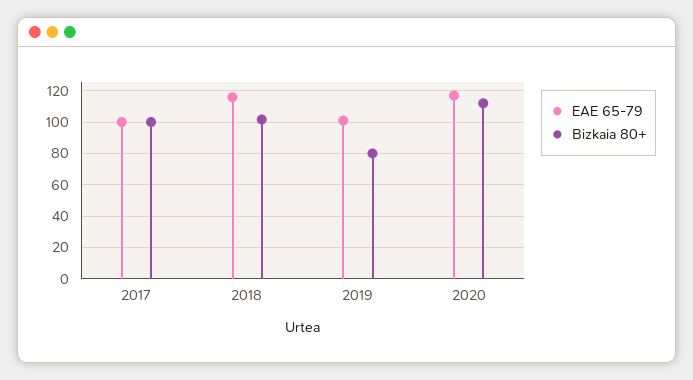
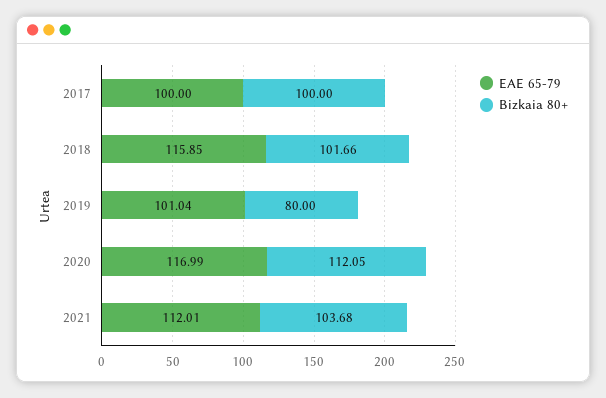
EAE 65-79, 2021: none -> 112.01
Bizkaia 80+, 2021: none -> 103.68

